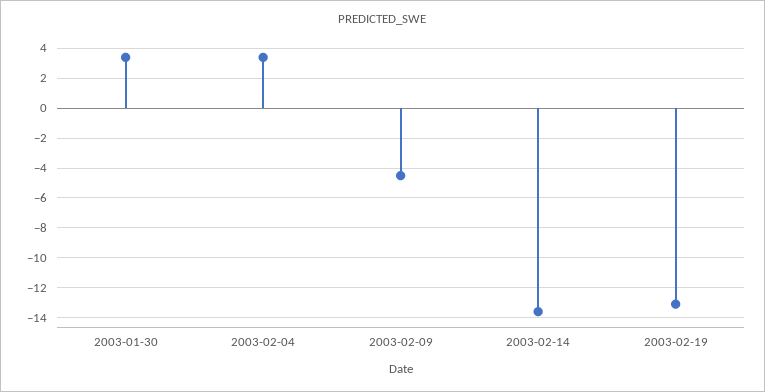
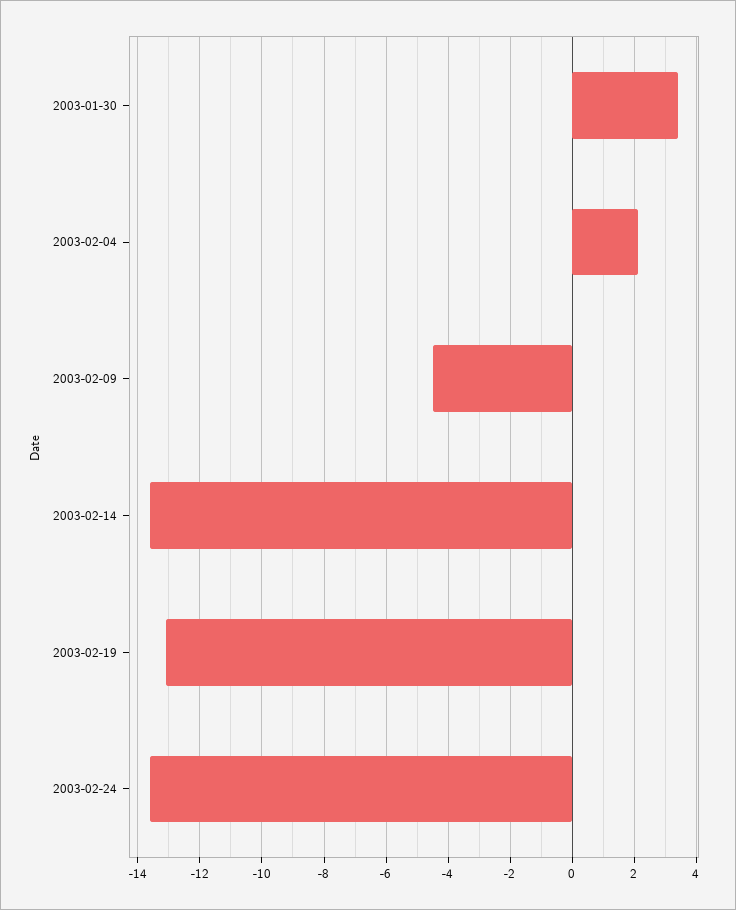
2003-02-04: 3.5 -> 2
2003-02-24: none -> -13.5

